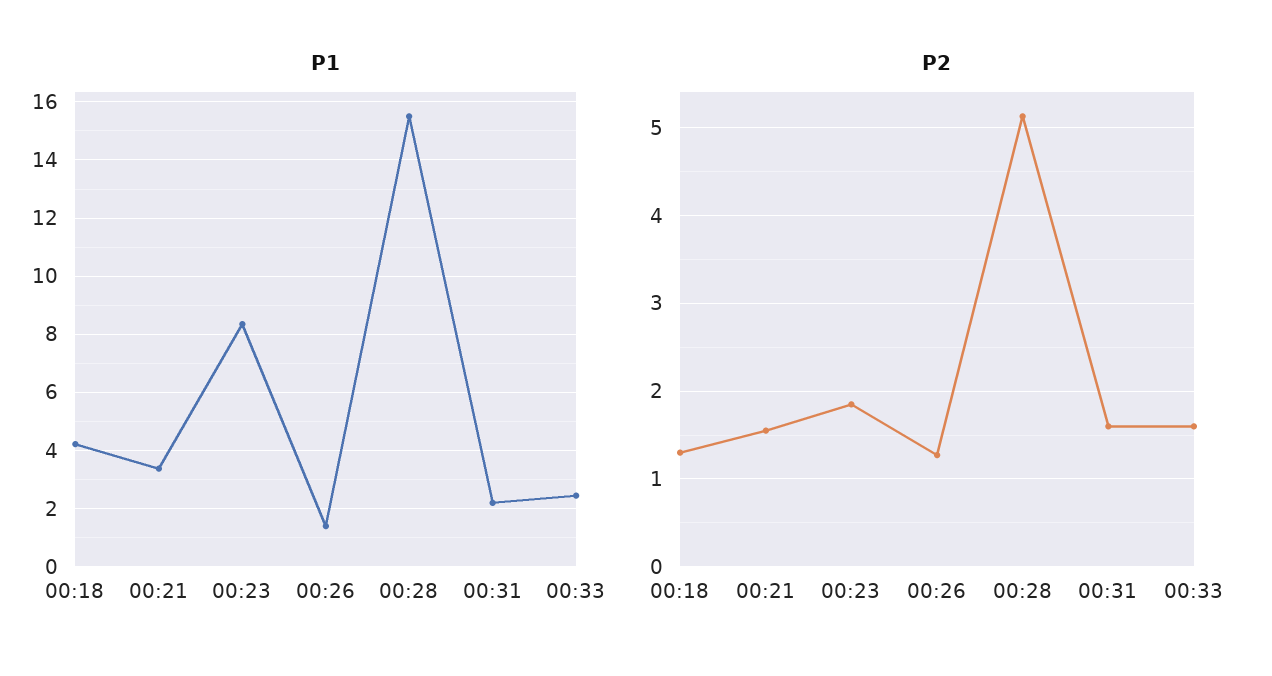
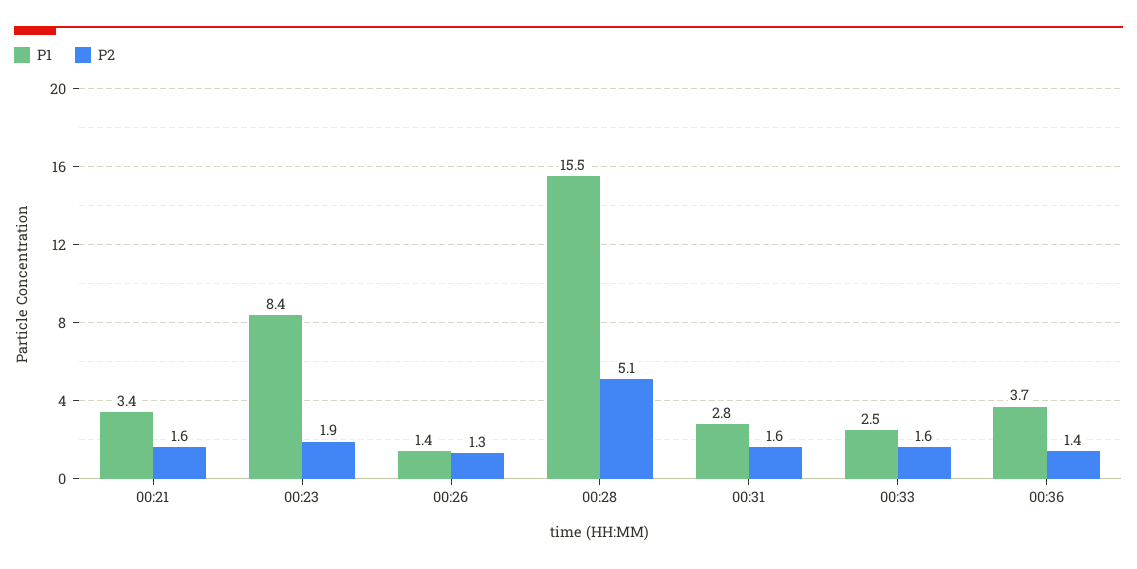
P1, 00:18: 4.25 -> none
P1, 00:31: 2.25 -> 2.8
P2, 00:18: 1.3 -> none
P1, 00:36: none -> 3.7
P2, 00:36: none -> 1.4

